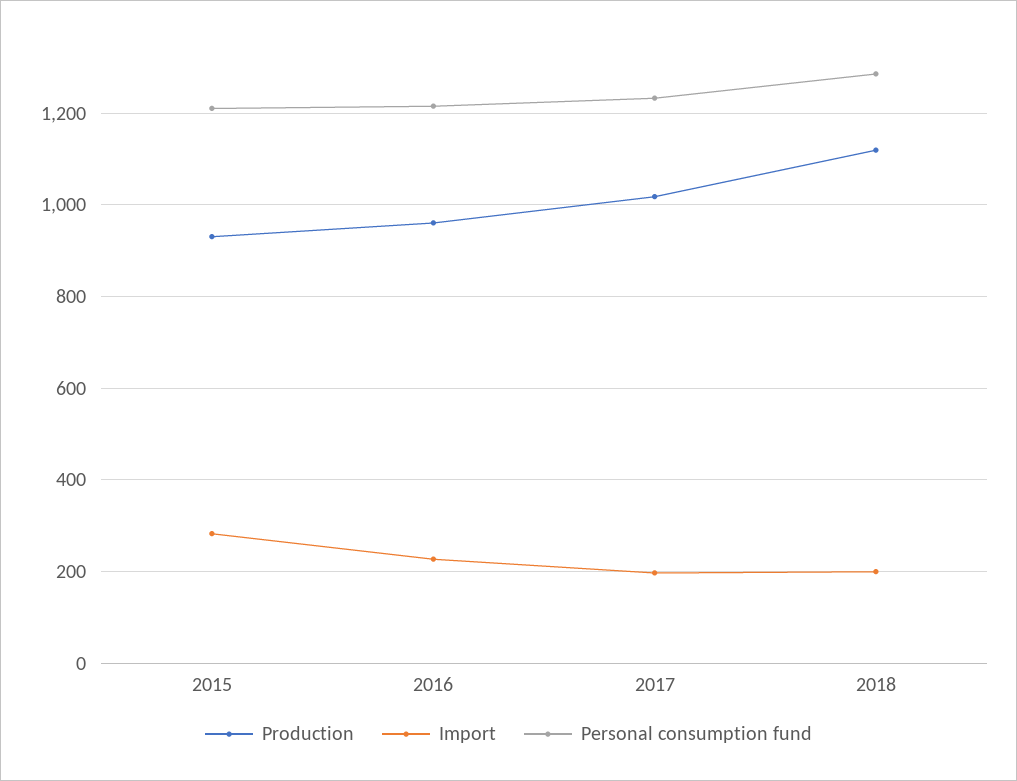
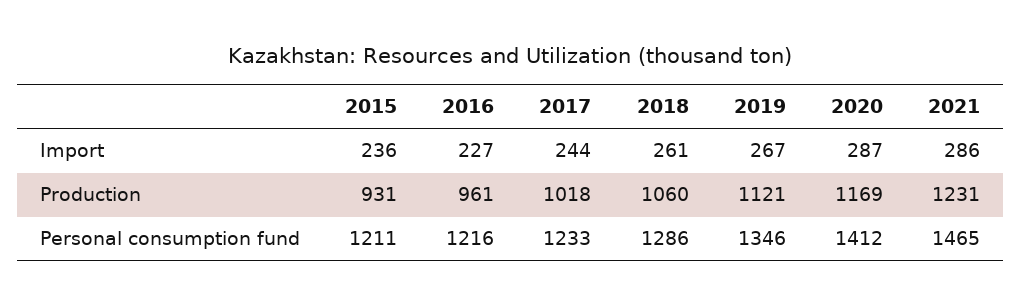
Import, 2015: 280 -> 236
Import, 2017: 200 -> 244
Production, 2018: 1120 -> 1060
Import, 2018: 200 -> 261
Import, 2019: none -> 267
Import, 2020: none -> 287
Import, 2021: none -> 286
Production, 2019: none -> 1121
Production, 2020: none -> 1169
Production, 2021: none -> 1231
Personal consumption fund, 2019: none -> 1346
Personal consumption fund, 2020: none -> 1412
Personal consumption fund, 2021: none -> 1465

